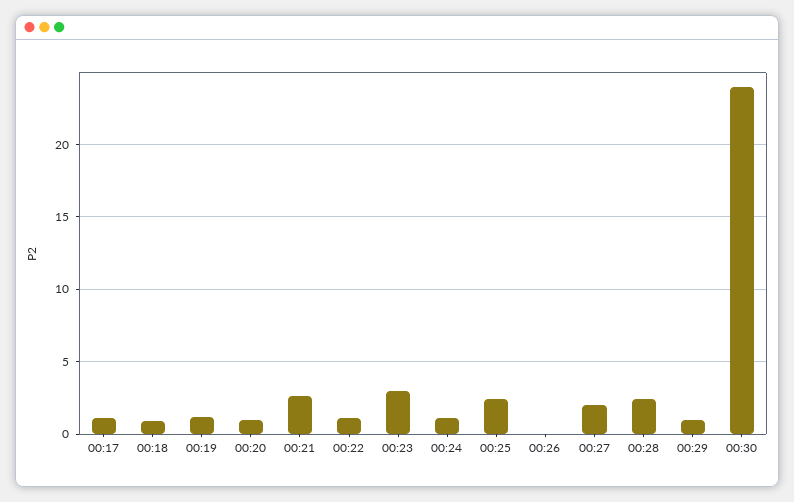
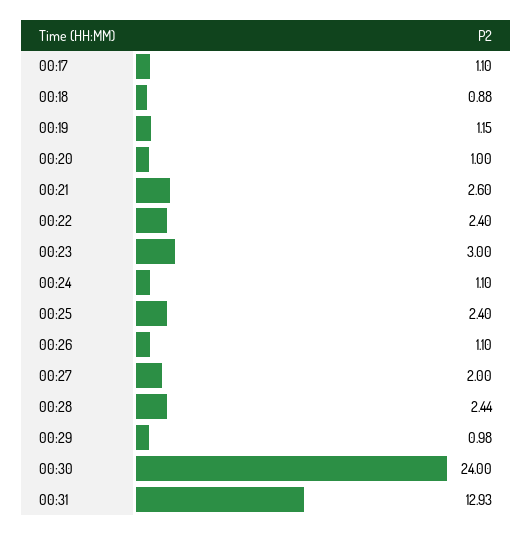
00:22: 1 -> 2.4
00:26: 0 -> 1.1
00:31: none -> 12.93

